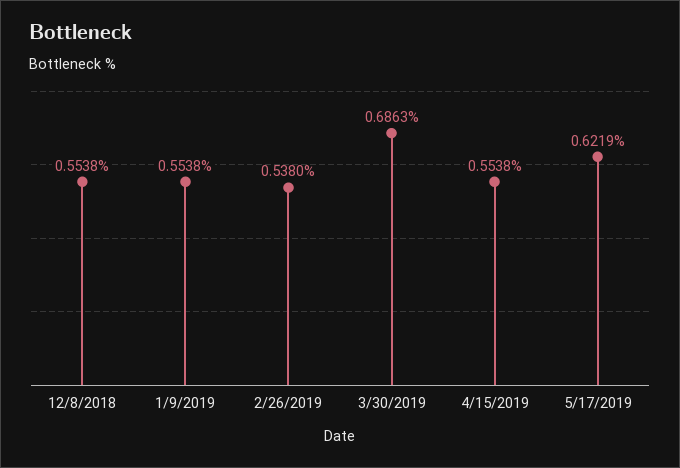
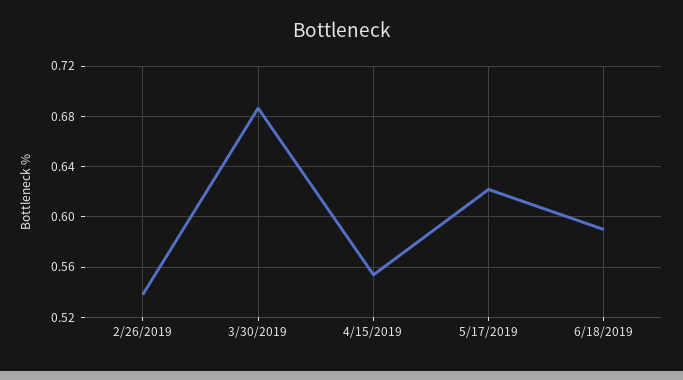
12/8/2018: 0.5538 -> none
1/9/2019: 0.5538 -> none
6/18/2019: none -> 0.59

